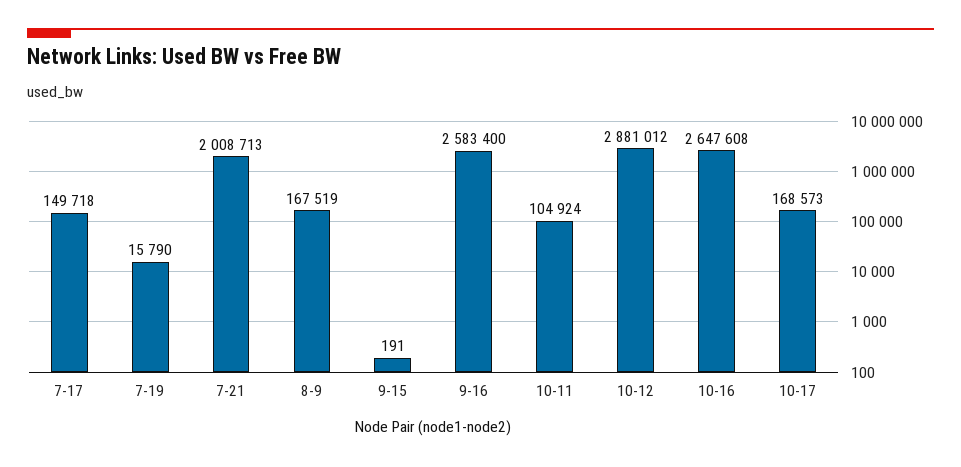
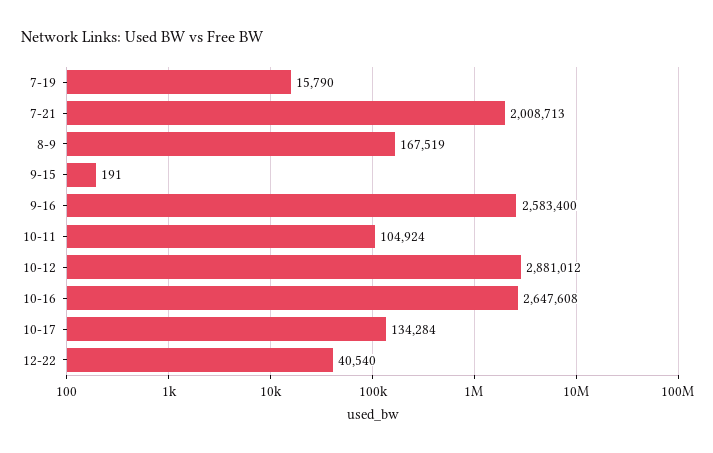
7-17: 149718 -> none
10-17: 168573 -> 134284
12-22: none -> 40540

